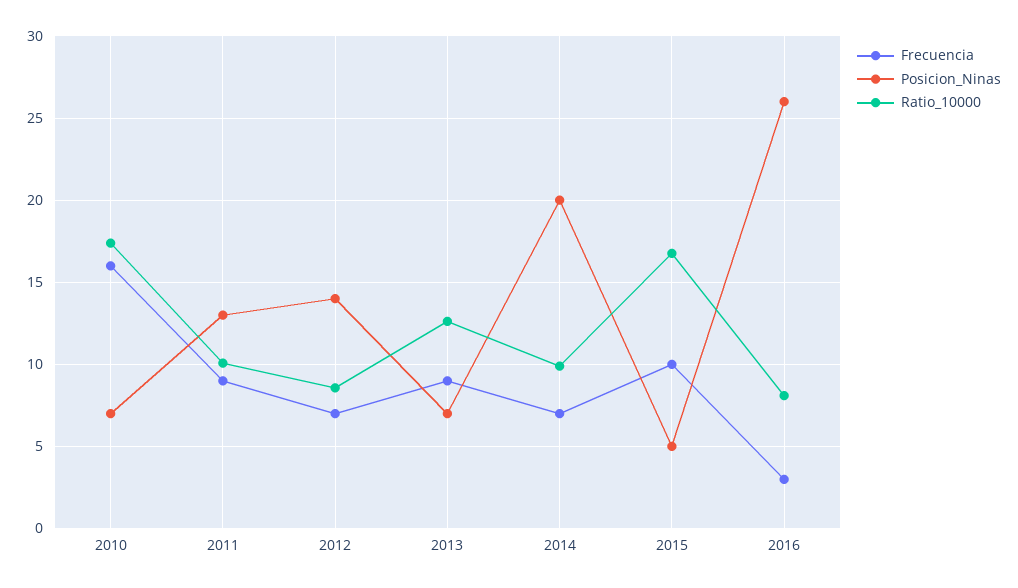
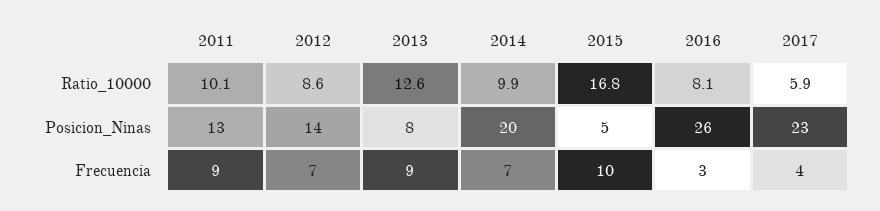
Frecuencia, 2010: 16 -> none
Posicion_Ninas, 2010: 7 -> none
Ratio_10000, 2010: 17.5 -> none
Posicion_Ninas, 2013: 7 -> 8
Ratio_10000, 2017: none -> 5.9
Posicion_Ninas, 2017: none -> 23
Frecuencia, 2017: none -> 4

